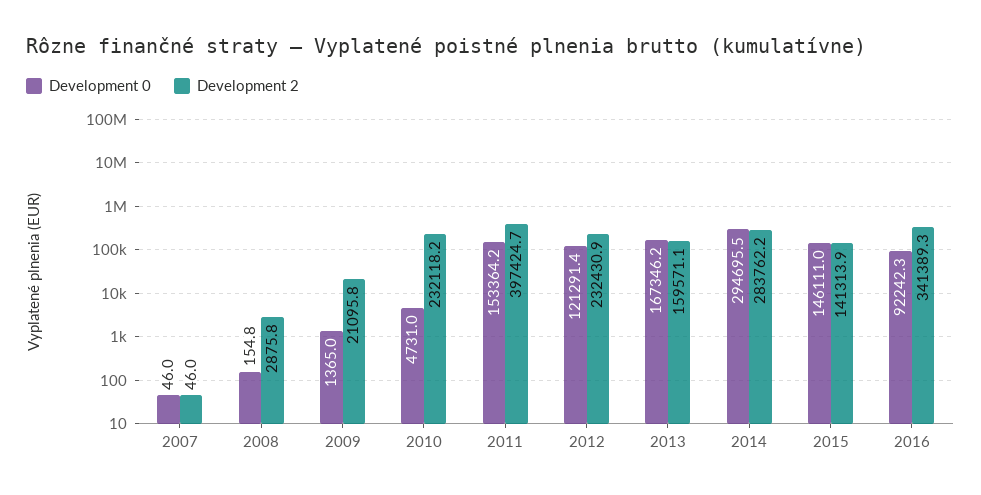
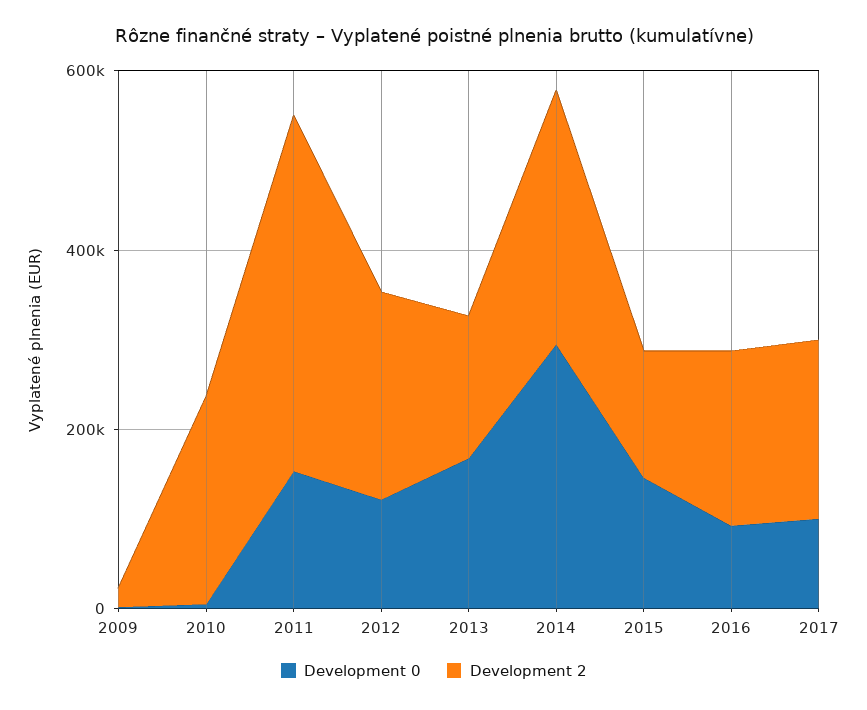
Development 0, 2007: 46 -> none
Development 2, 2007: 46 -> none
Development 0, 2008: 154.8 -> none
Development 2, 2008: 2875.8 -> none
Development 2, 2016: 341389.3 -> 200000
Development 0, 2017: none -> 100000
Development 2, 2017: none -> 200000

